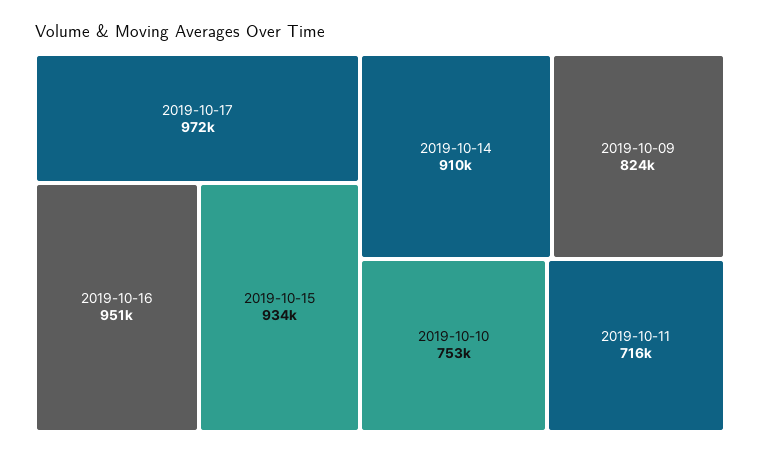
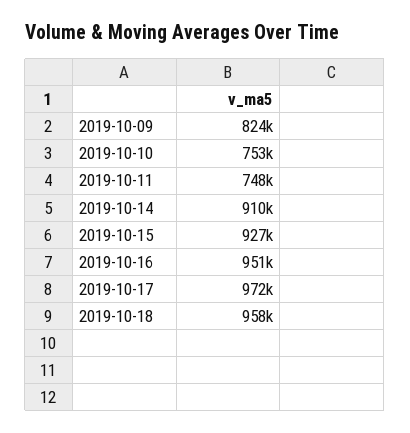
2019-10-15: 934000 -> 927000
2019-10-11: 716000 -> 748000
2019-10-18: none -> 958000

